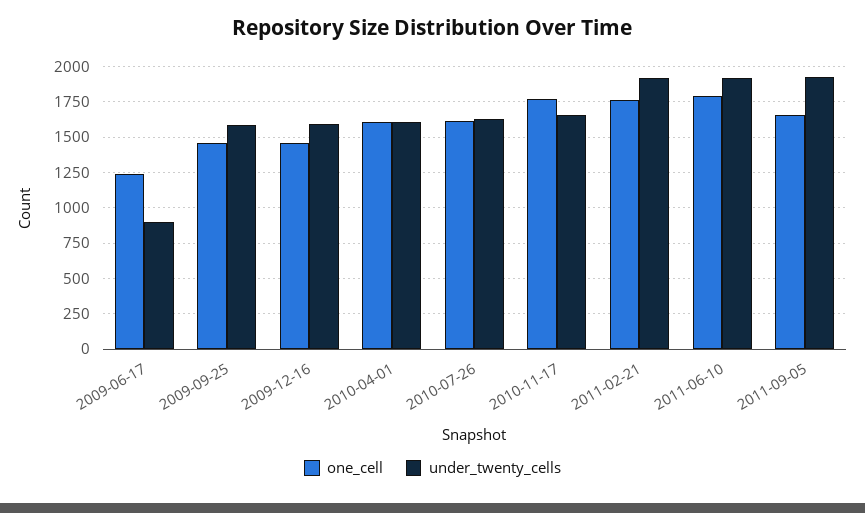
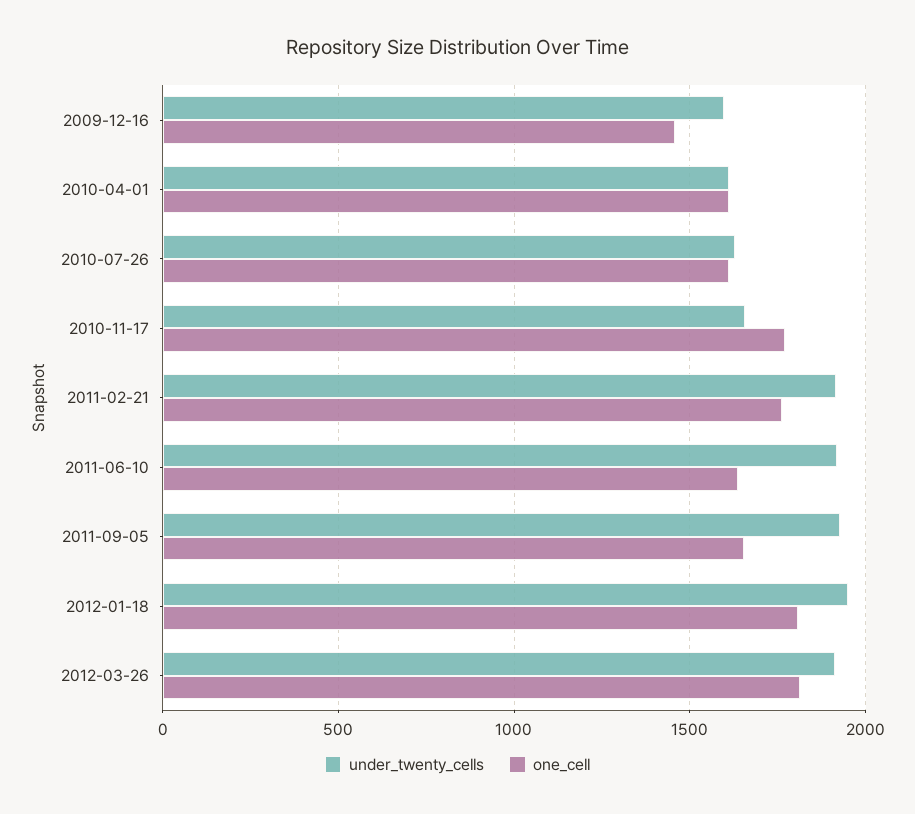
one_cell, 2009-06-17: 1250 -> none
under_twenty_cells, 2009-06-17: 900 -> none
one_cell, 2009-09-25: 1450 -> none
under_twenty_cells, 2009-09-25: 1600 -> none
one_cell, 2011-06-10: 1800 -> 1650
under_twenty_cells, 2012-01-18: none -> 1950
one_cell, 2012-01-18: none -> 1800
under_twenty_cells, 2012-03-26: none -> 1900
one_cell, 2012-03-26: none -> 1800

